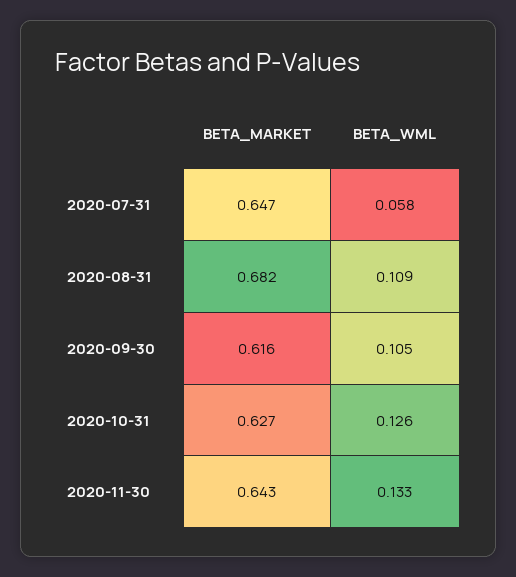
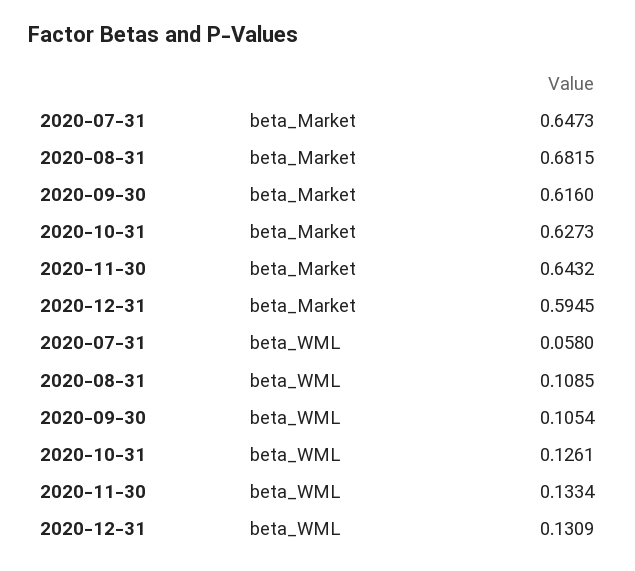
BETA_MARKET, 2020-12-31: none -> 0.5945
BETA_WML, 2020-12-31: none -> 0.1309

